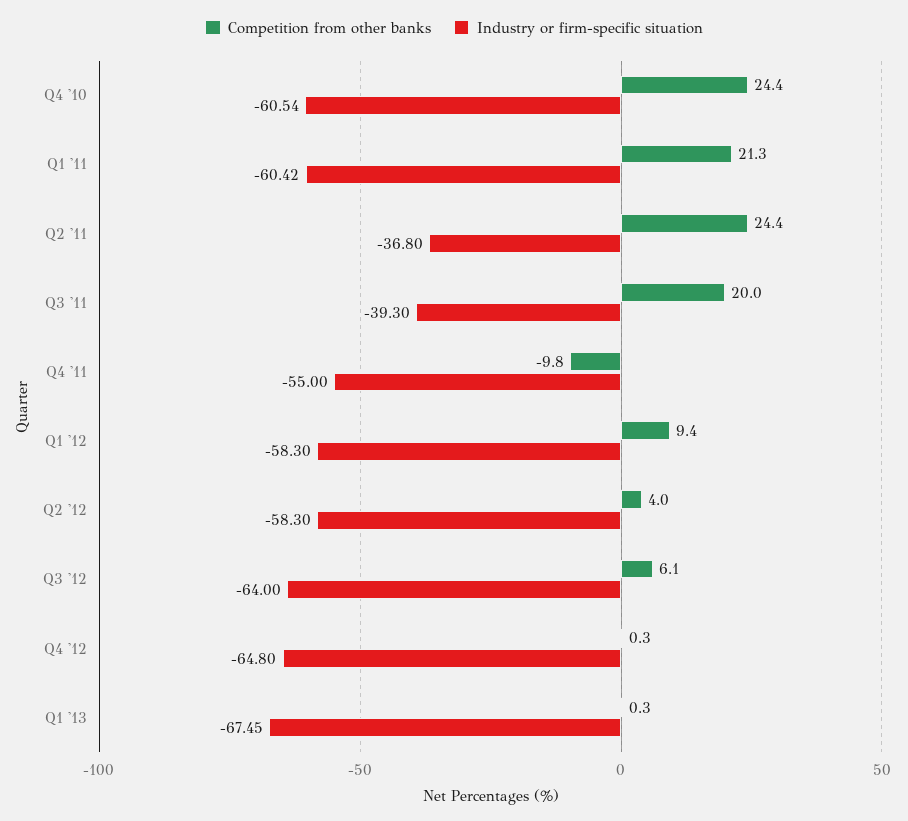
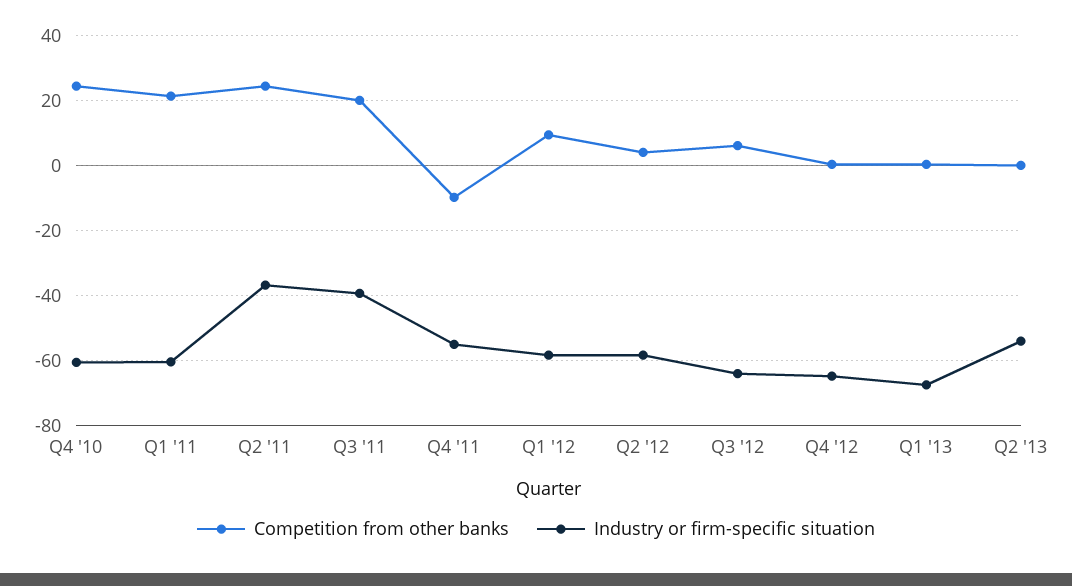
Competition from other banks, Q2 '13: none -> 0
Industry or firm-specific situation, Q2 '13: none -> -54

